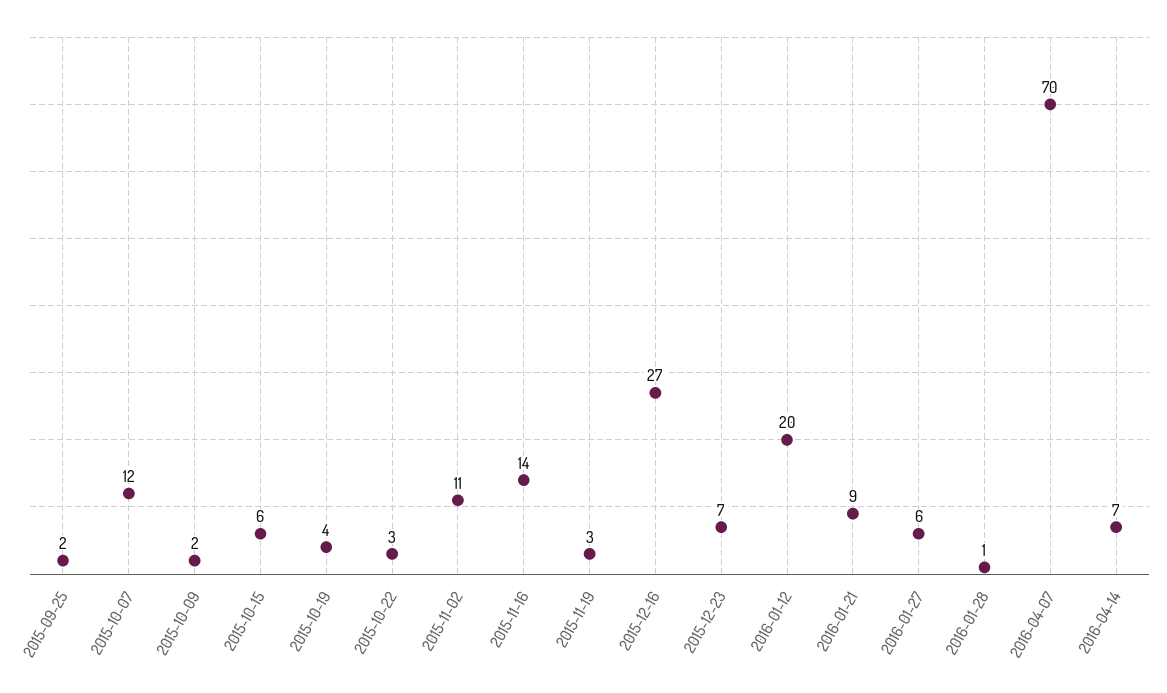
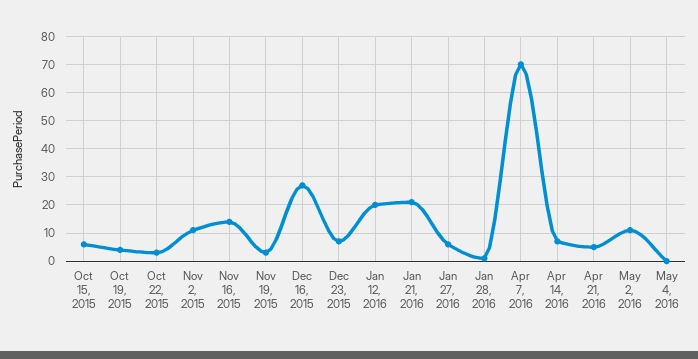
2015-09-25: 2 -> none
2015-10-07: 12 -> none
2015-10-09: 2 -> none
2016-01-21: 9 -> 20
Apr 21, 2016: none -> 5
May 2, 2016: none -> 10
May 4, 2016: none -> 0

